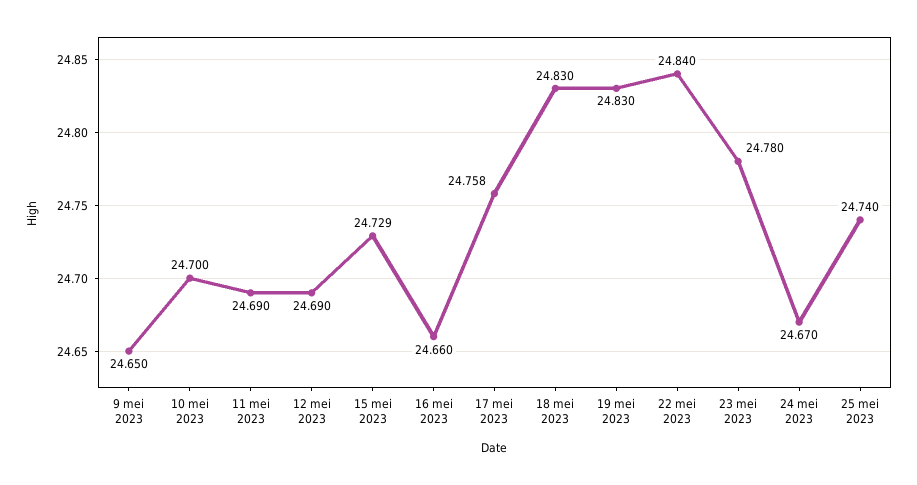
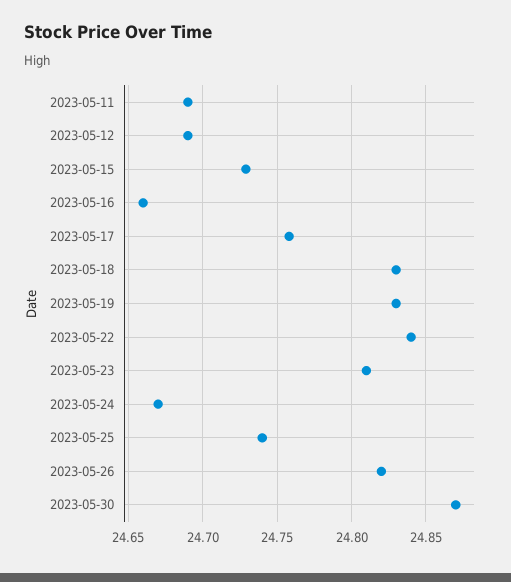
9 mei 2023: 24.65 -> none
10 mei 2023: 24.7 -> none
23 mei 2023: 24.78 -> 24.81
2023-05-26: none -> 24.82
2023-05-30: none -> 24.87

